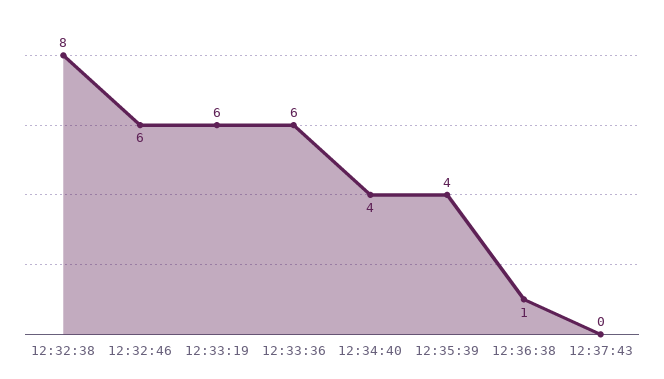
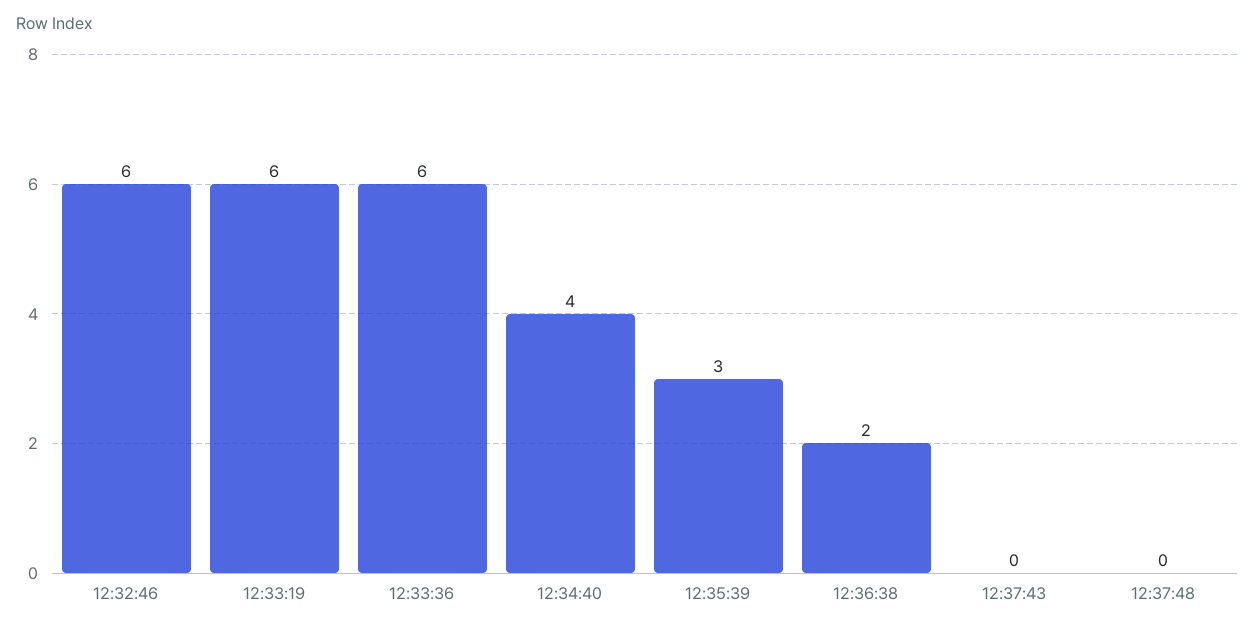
12:32:38: 8 -> none
12:35:39: 4 -> 3
12:36:38: 1 -> 2
12:37:48: none -> 0

